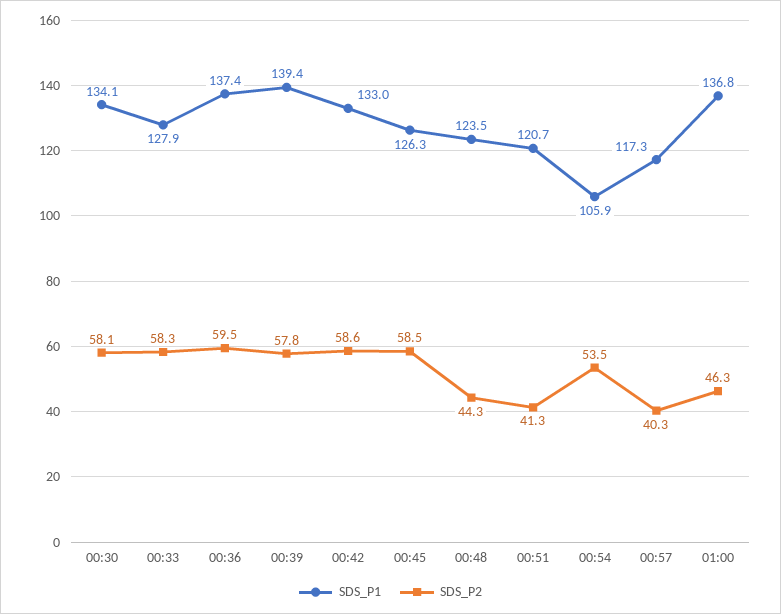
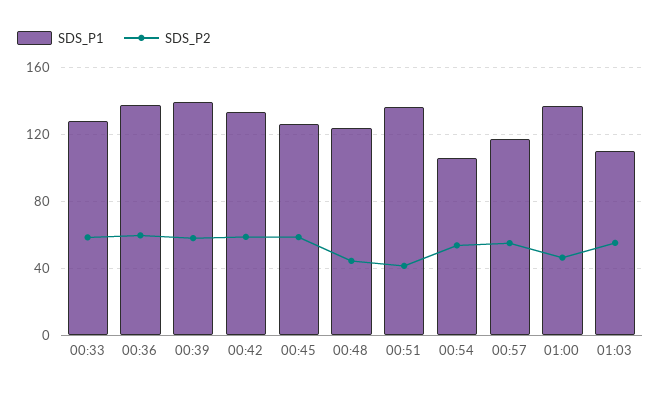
SDS_P1, 00:30: 134.1 -> none
SDS_P2, 00:30: 58.1 -> none
SDS_P1, 00:51: 120.7 -> 135
SDS_P2, 00:57: 40.3 -> 55
SDS_P1, 01:03: none -> 110
SDS_P2, 01:03: none -> 55

